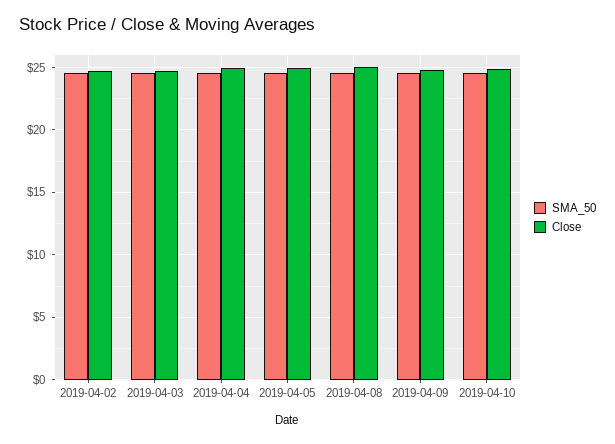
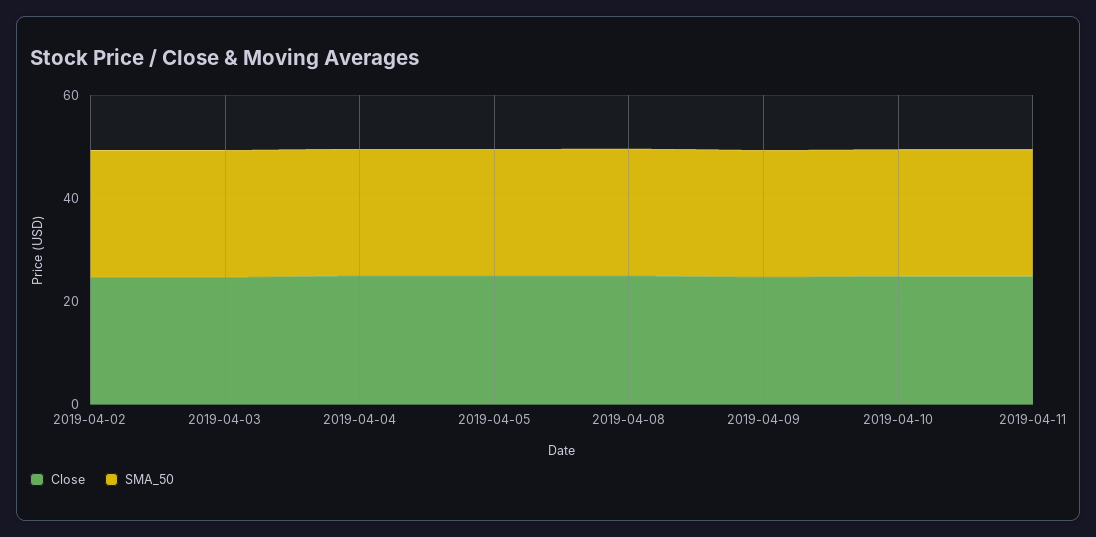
Close, 2019-04-11: none -> 25
SMA_50, 2019-04-11: none -> 25

